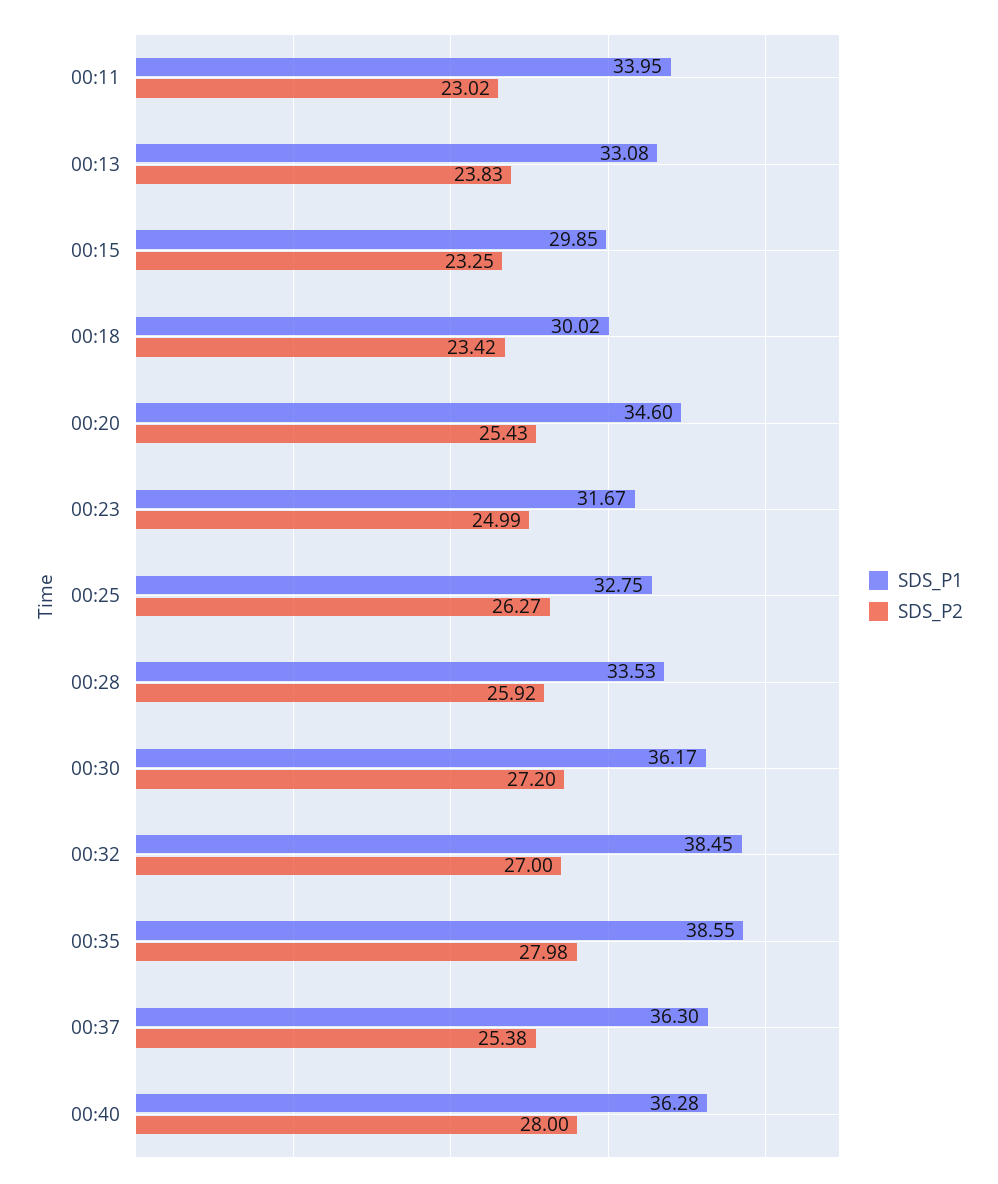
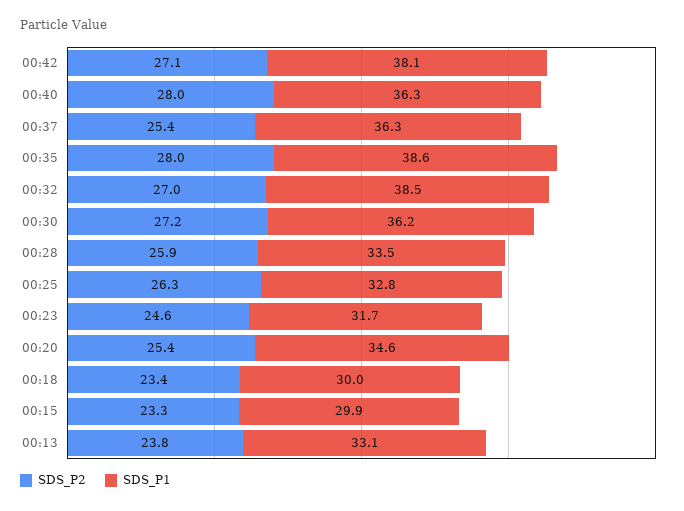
SDS_P1, 00:11: 33.95 -> none
SDS_P2, 00:11: 23.02 -> none
SDS_P2, 00:23: 24.99 -> 24.6
SDS_P2, 00:42: none -> 27.1
SDS_P1, 00:42: none -> 38.1

